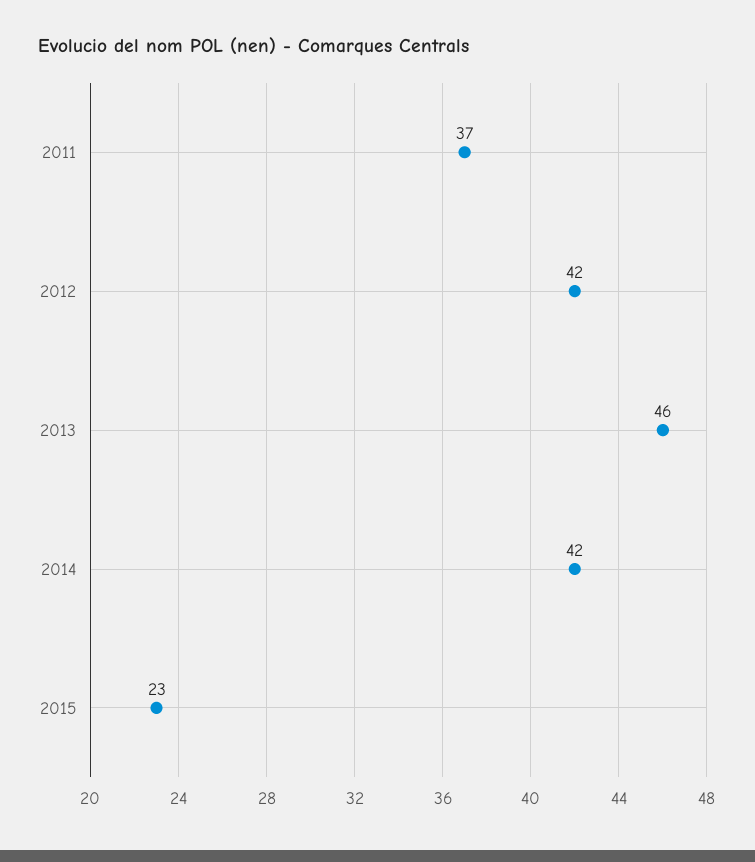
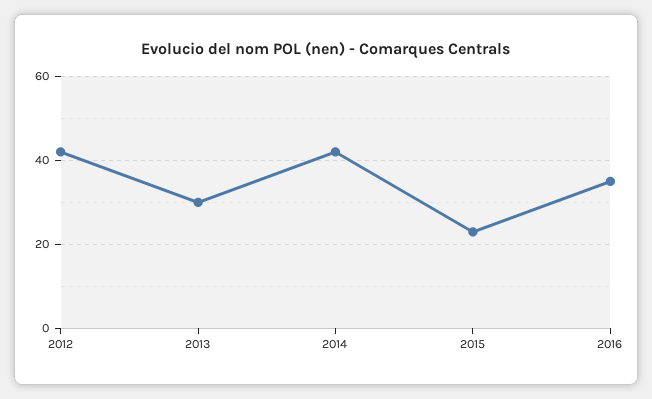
2011: 37 -> none
2013: 46 -> 30
2016: none -> 35

